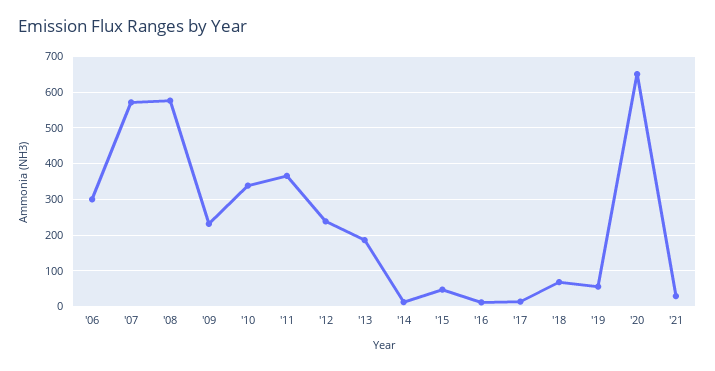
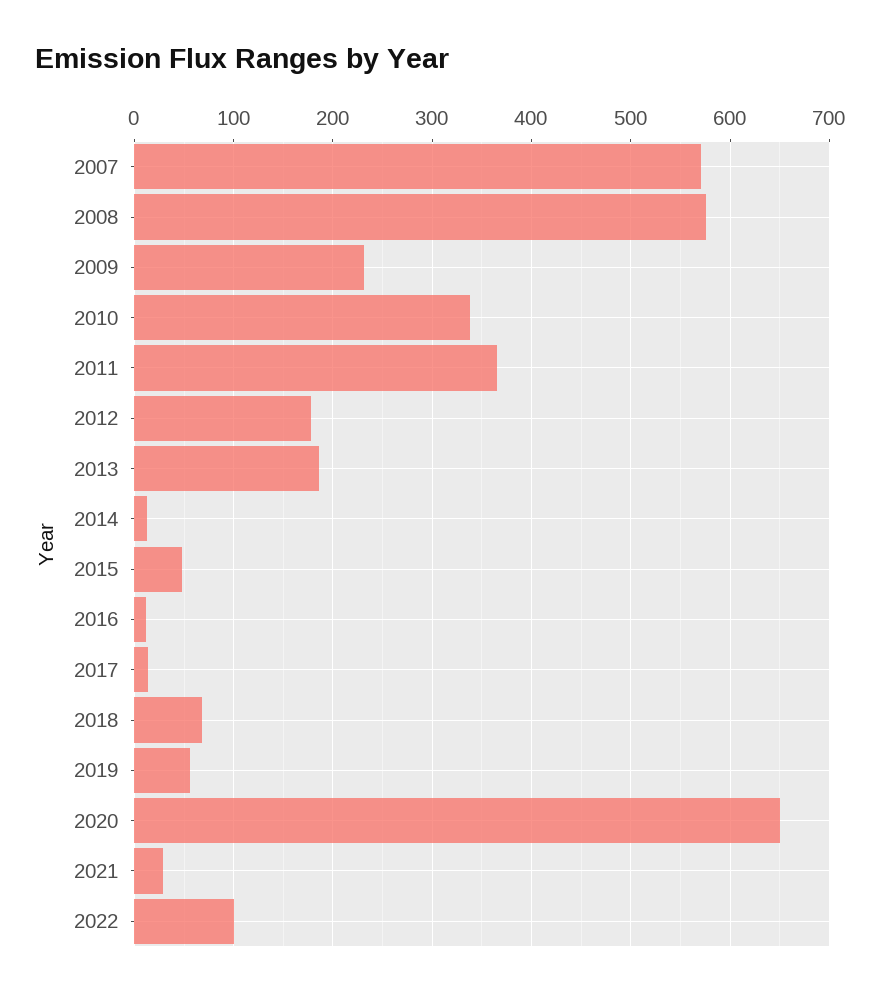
'06: 300 -> none
'12: 240 -> 180
2022: none -> 100

